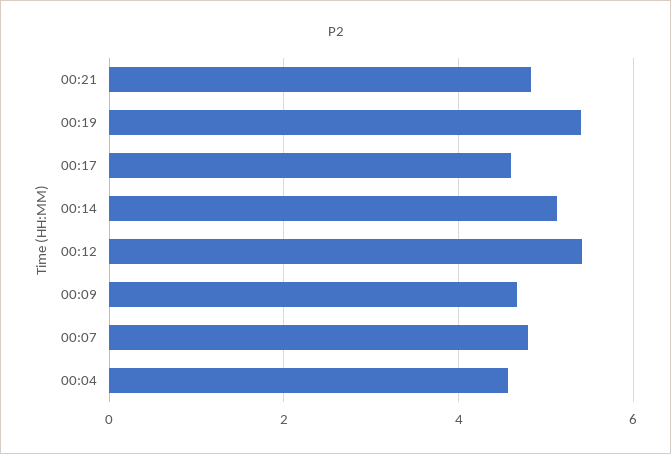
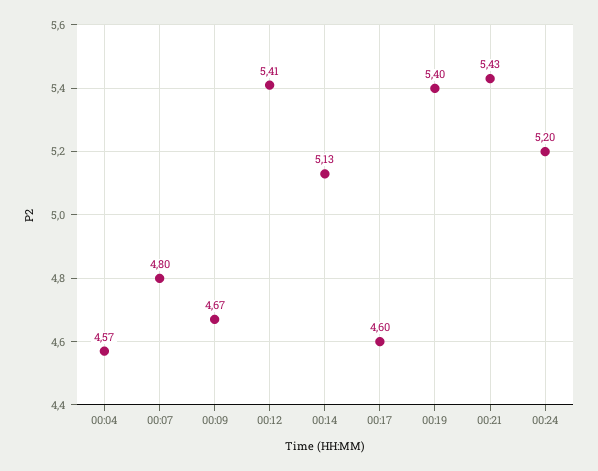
00:21: 4.8 -> 5.43
00:24: none -> 5.2

